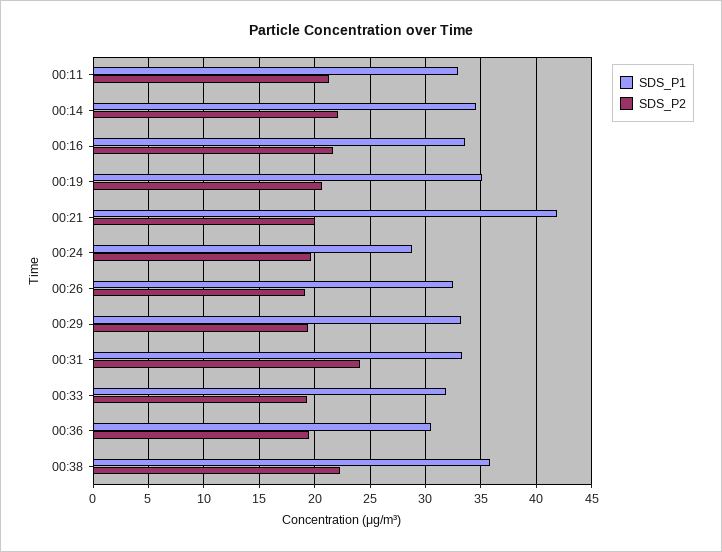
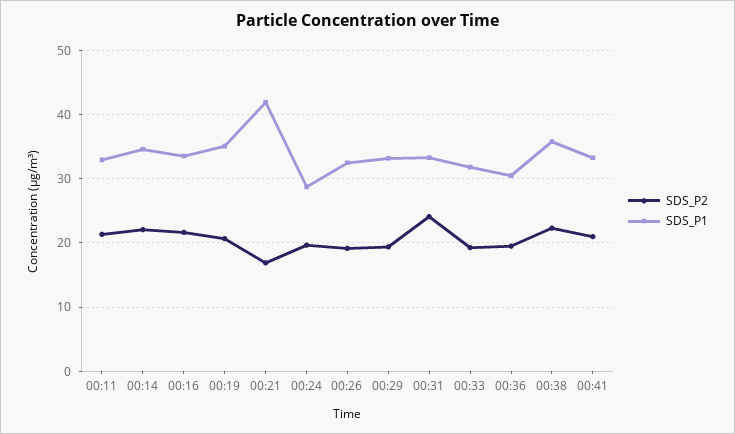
SDS_P2, 00:21: 20 -> 17
SDS_P2, 00:41: none -> 21
SDS_P1, 00:41: none -> 33

